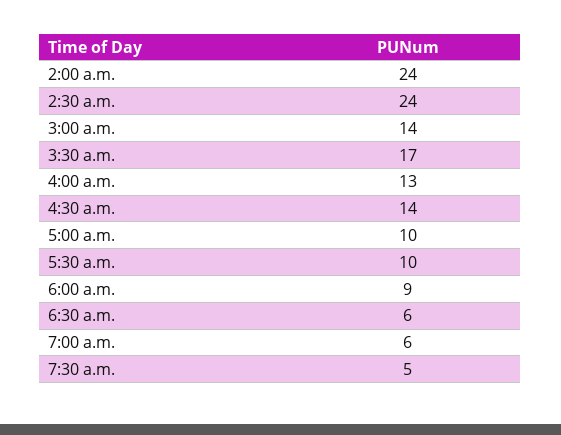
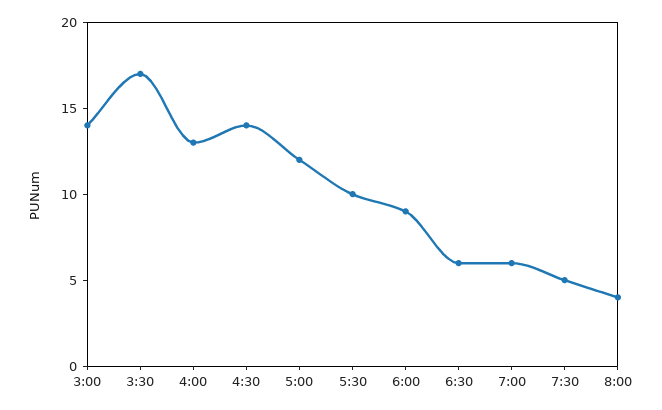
2:00 a.m.: 24 -> none
2:30 a.m.: 24 -> none
5:00 a.m.: 10 -> 12
8:00: none -> 4

